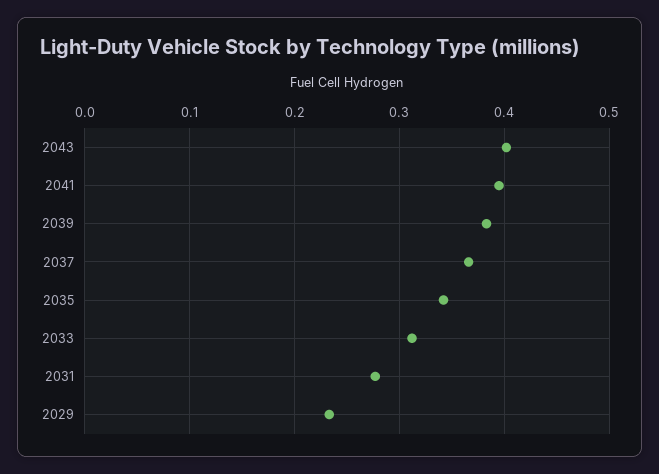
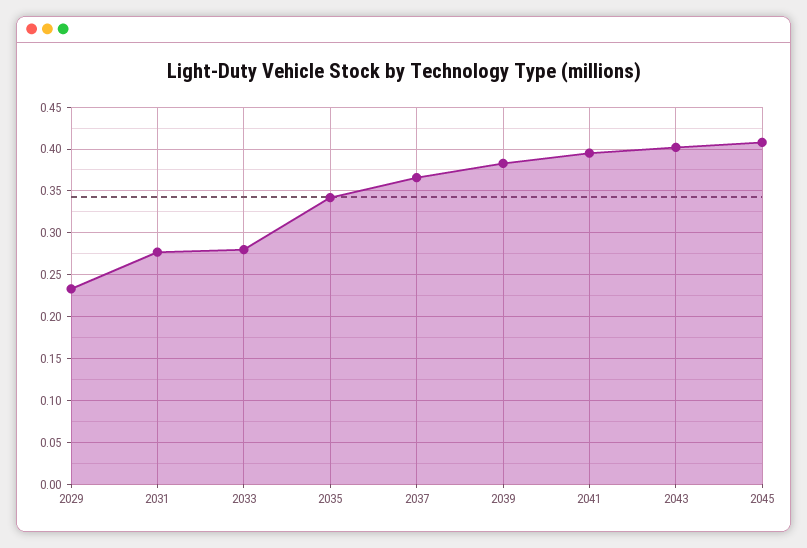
2033: 0.31 -> 0.28
2045: none -> 0.41

